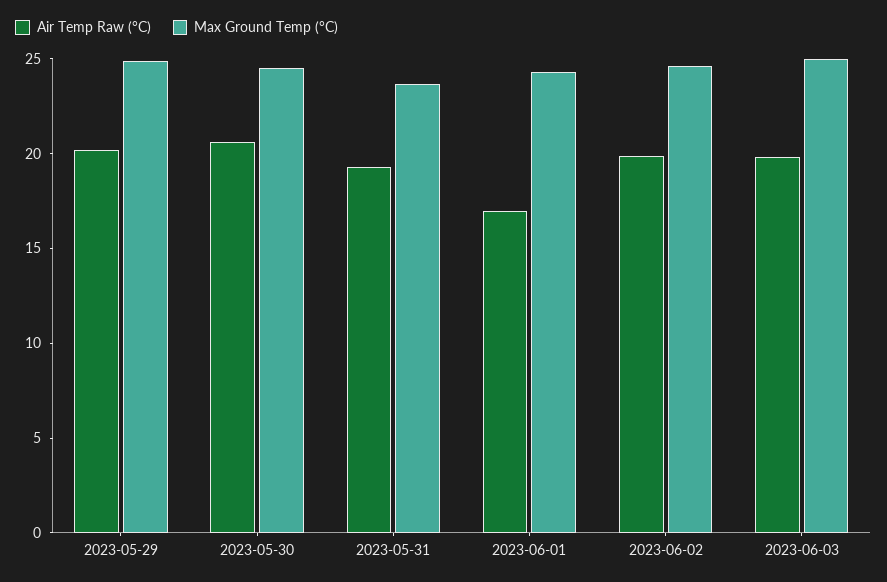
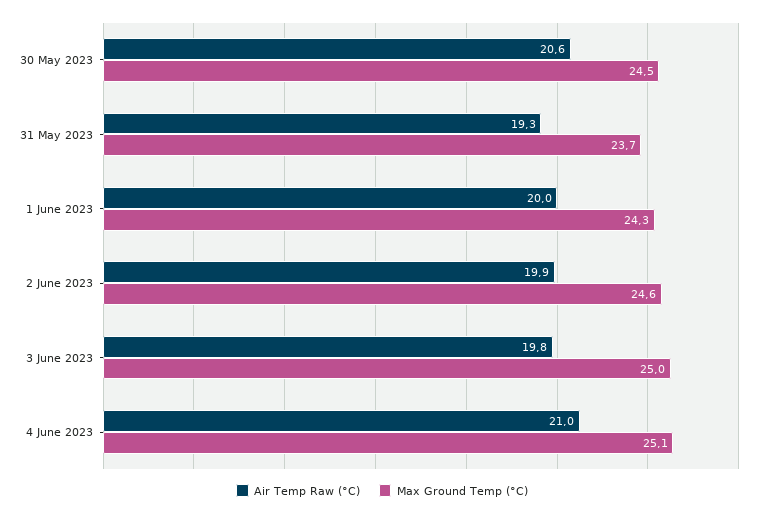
Air Temp Raw (°C), 2023-05-29: 20 -> none
Max Ground Temp (°C), 2023-05-29: 25 -> none
Air Temp Raw (°C), 2023-06-01: 17 -> 20
Air Temp Raw (°C), 4 June 2023: none -> 21
Max Ground Temp (°C), 4 June 2023: none -> 25.1

